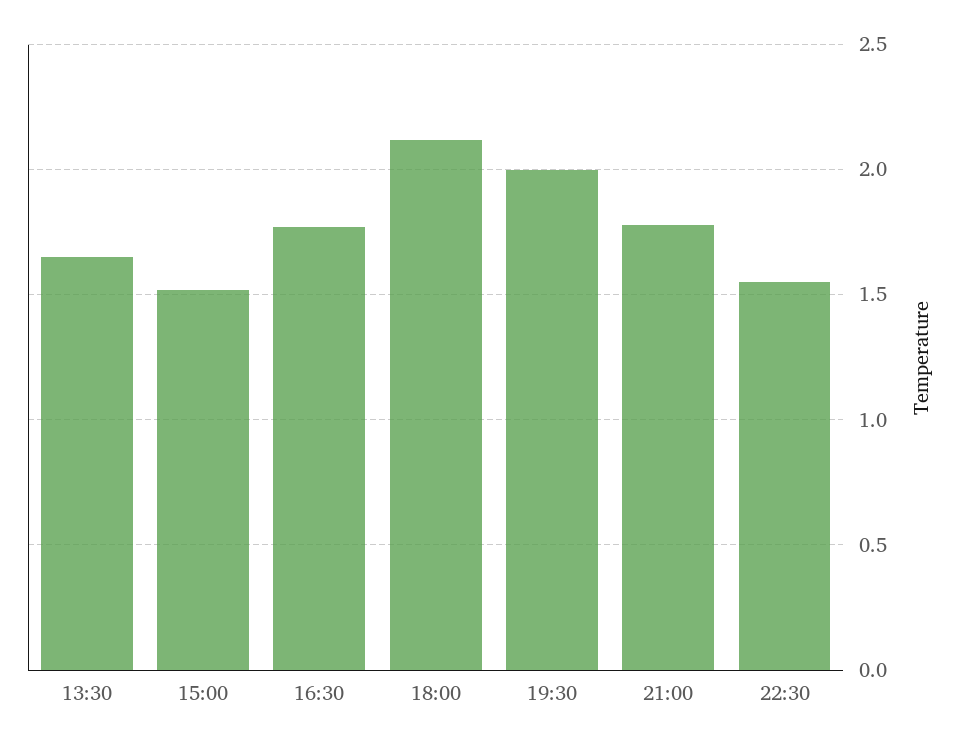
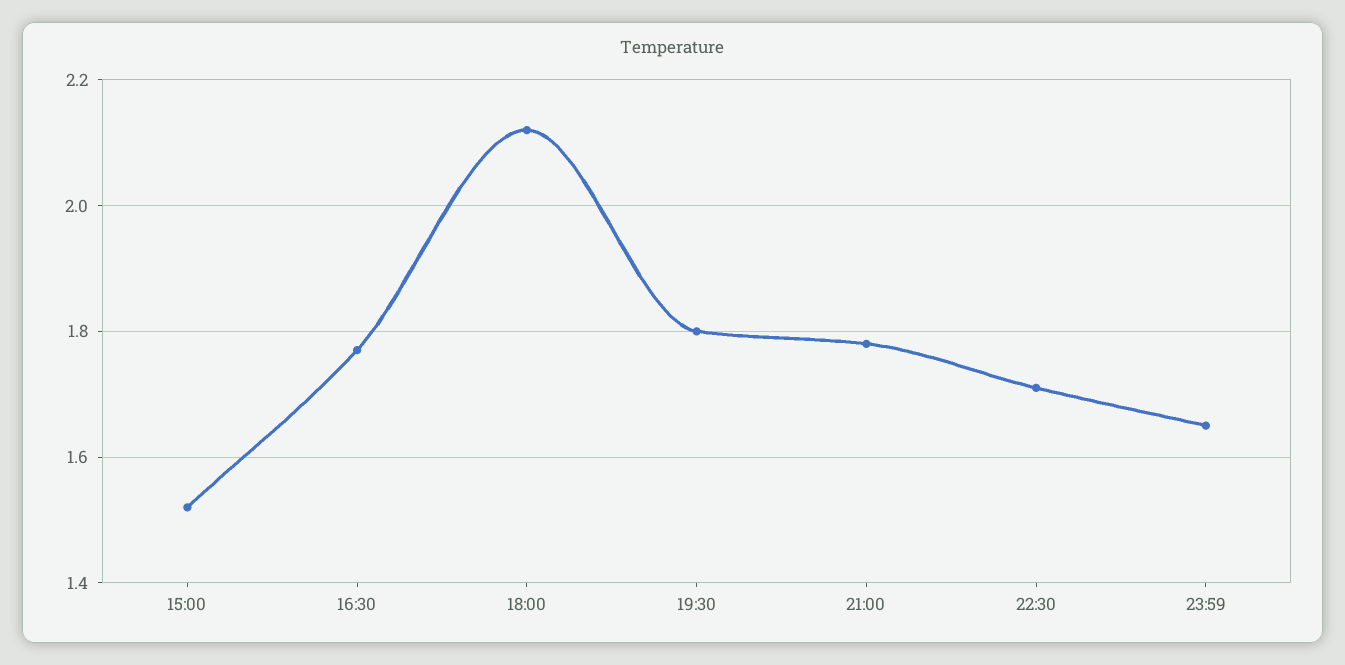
13:30: 1.65 -> none
19:30: 2 -> 1.8
22:30: 1.55 -> 1.7
23:59: none -> 1.65

